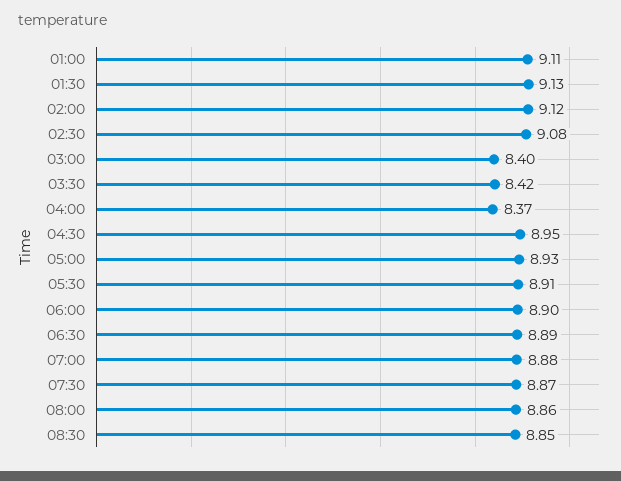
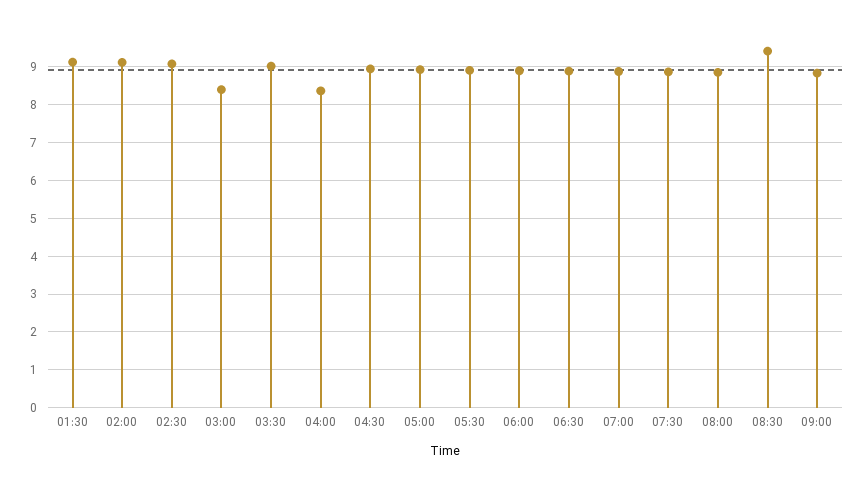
01:00: 9.11 -> none
03:30: 8.42 -> 9
08:30: 8.85 -> 9.4
09:00: none -> 8.8

